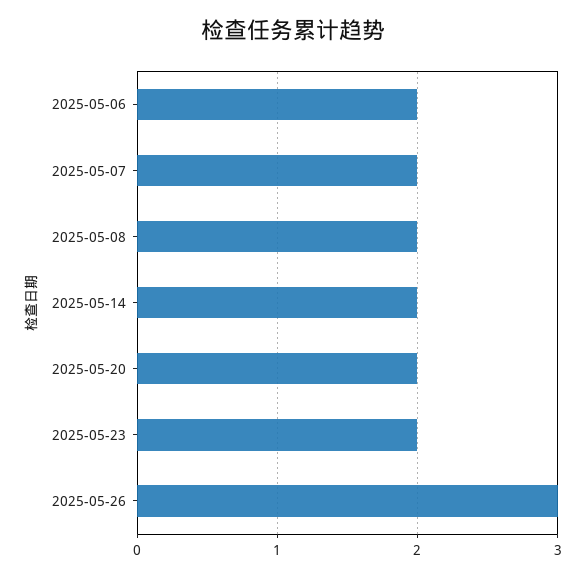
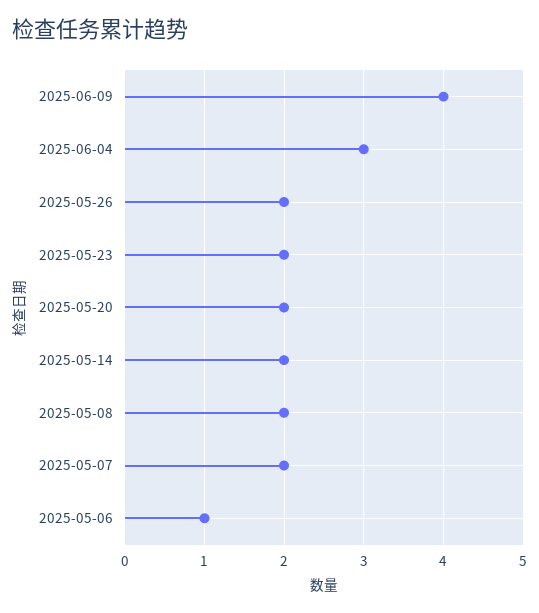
2025-05-06: 2 -> 1
2025-05-26: 3 -> 2
2025-06-09: none -> 4
2025-06-04: none -> 3

